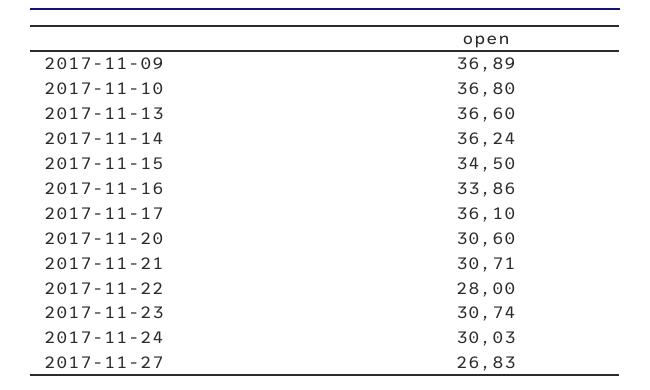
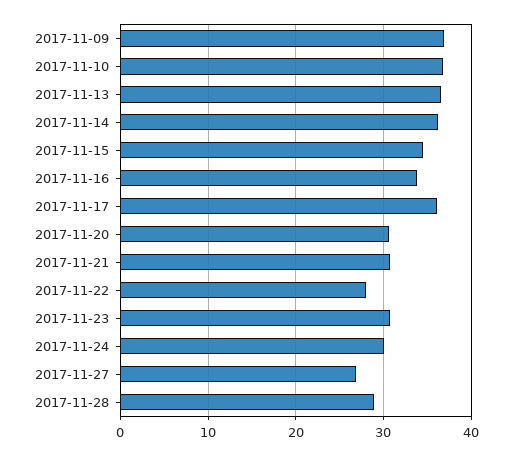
2017-11-28: none -> 29

